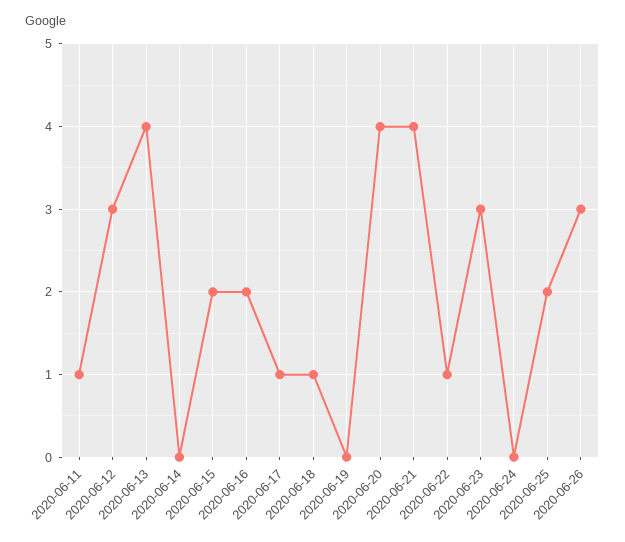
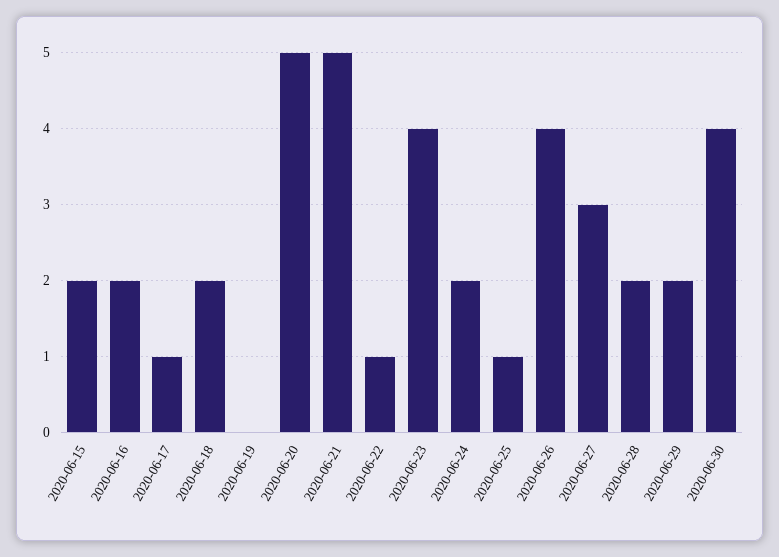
2020-06-11: 1 -> none
2020-06-12: 3 -> none
2020-06-13: 4 -> none
2020-06-14: 0 -> none
2020-06-18: 1 -> 2
2020-06-20: 4 -> 5
2020-06-21: 4 -> 5
2020-06-23: 3 -> 4
2020-06-24: 0 -> 2
2020-06-25: 2 -> 1
2020-06-26: 3 -> 4
2020-06-27: none -> 3
2020-06-28: none -> 2
2020-06-29: none -> 2
2020-06-30: none -> 4

